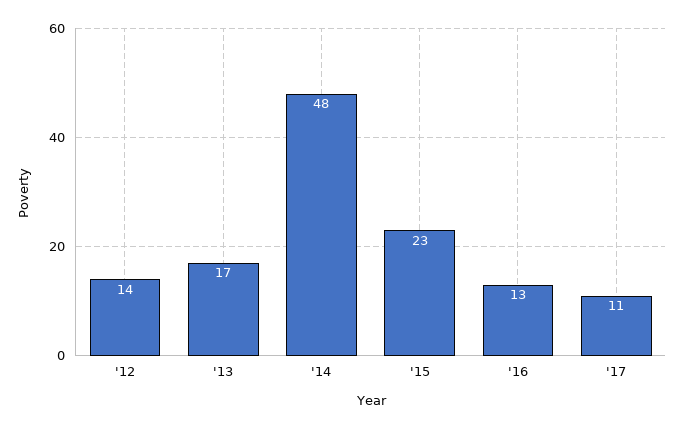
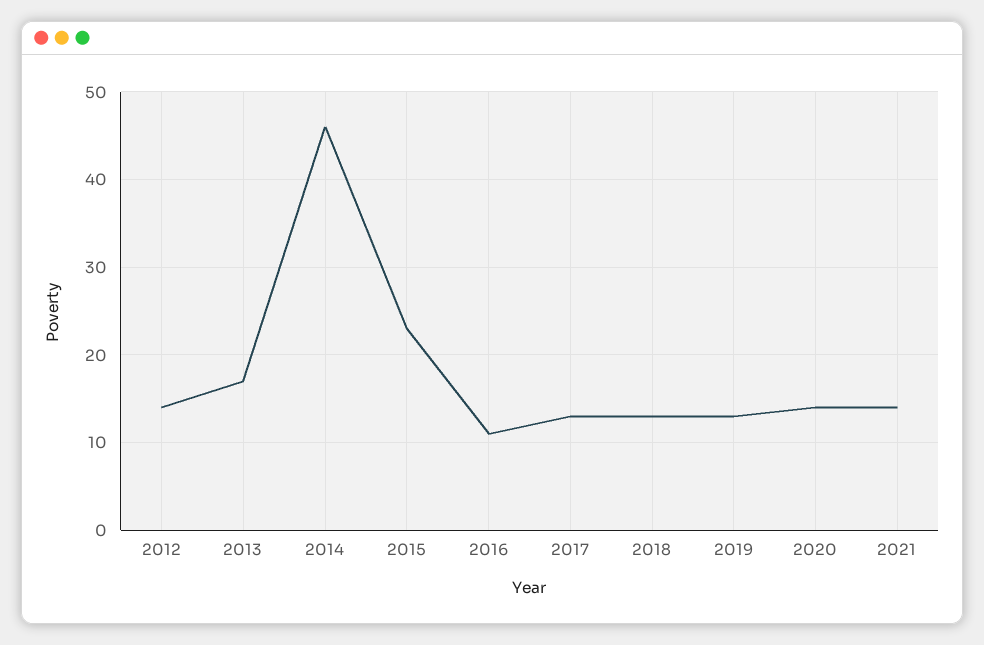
'14: 48 -> 46
'16: 13 -> 11
'17: 11 -> 13
2018: none -> 13
2019: none -> 13
2020: none -> 14
2021: none -> 14

